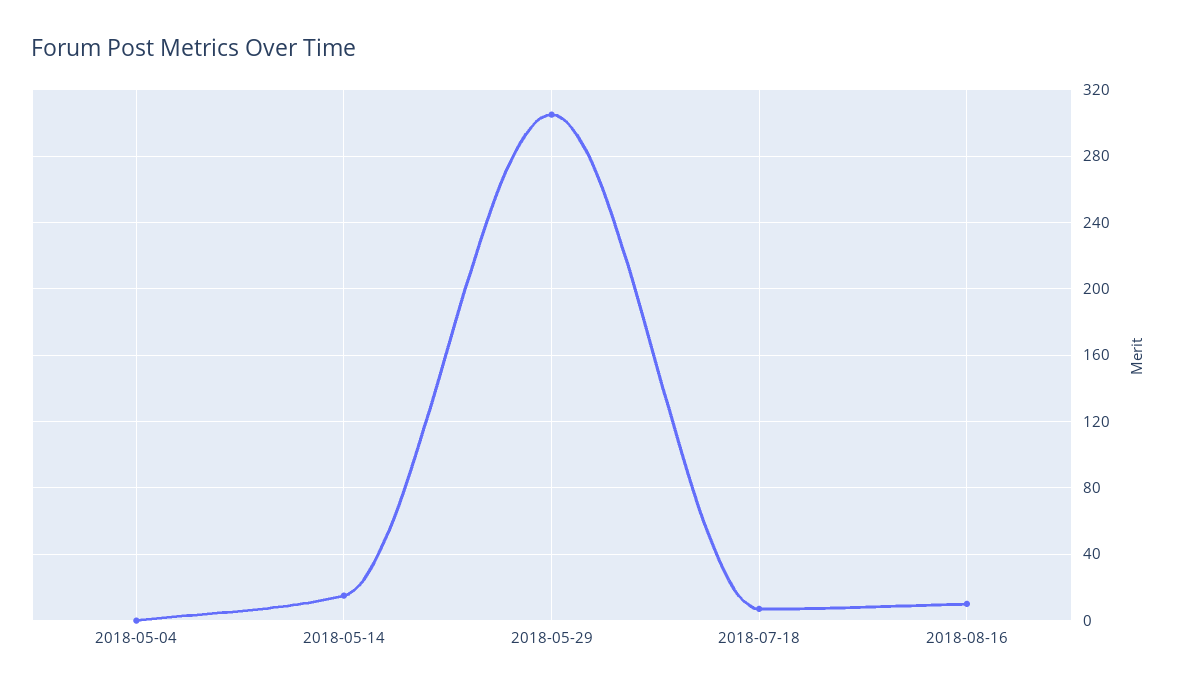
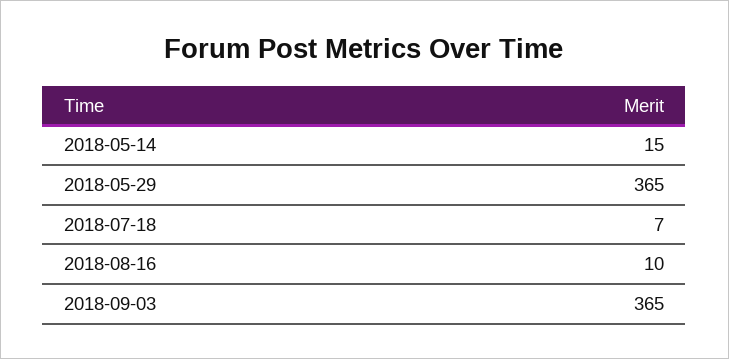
2018-05-04: 0 -> none
2018-05-29: 305 -> 365
2018-09-03: none -> 365

